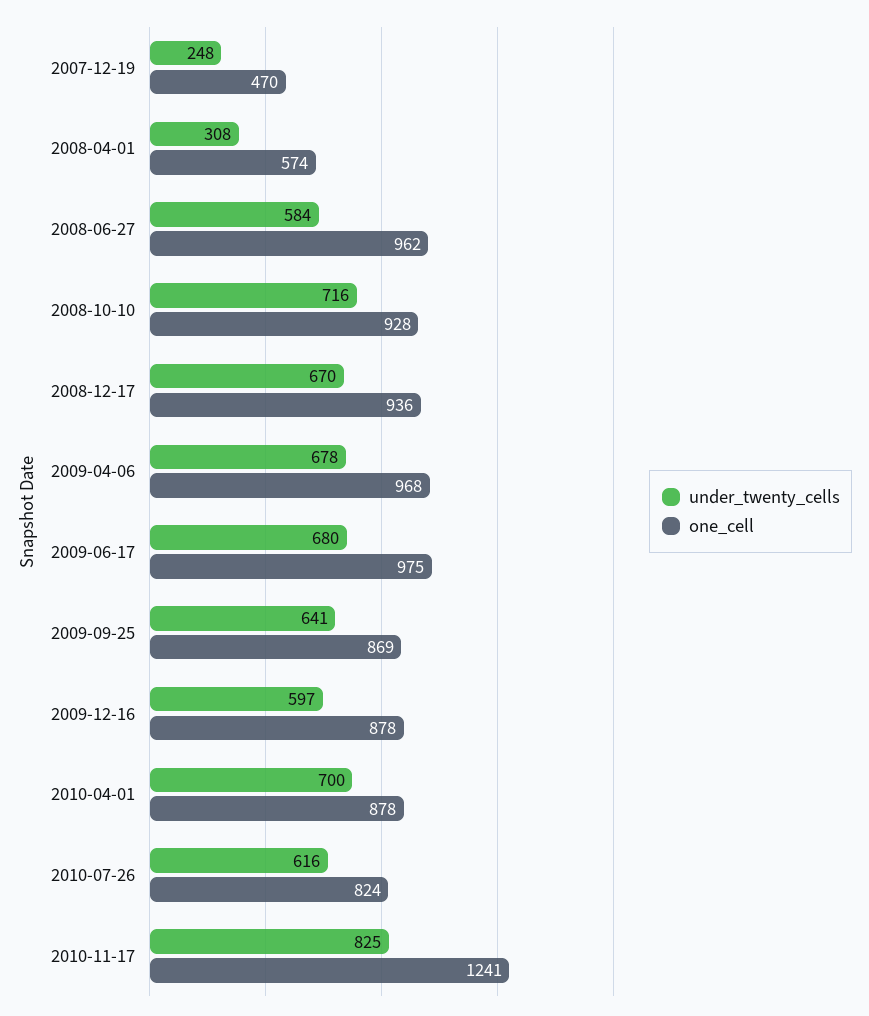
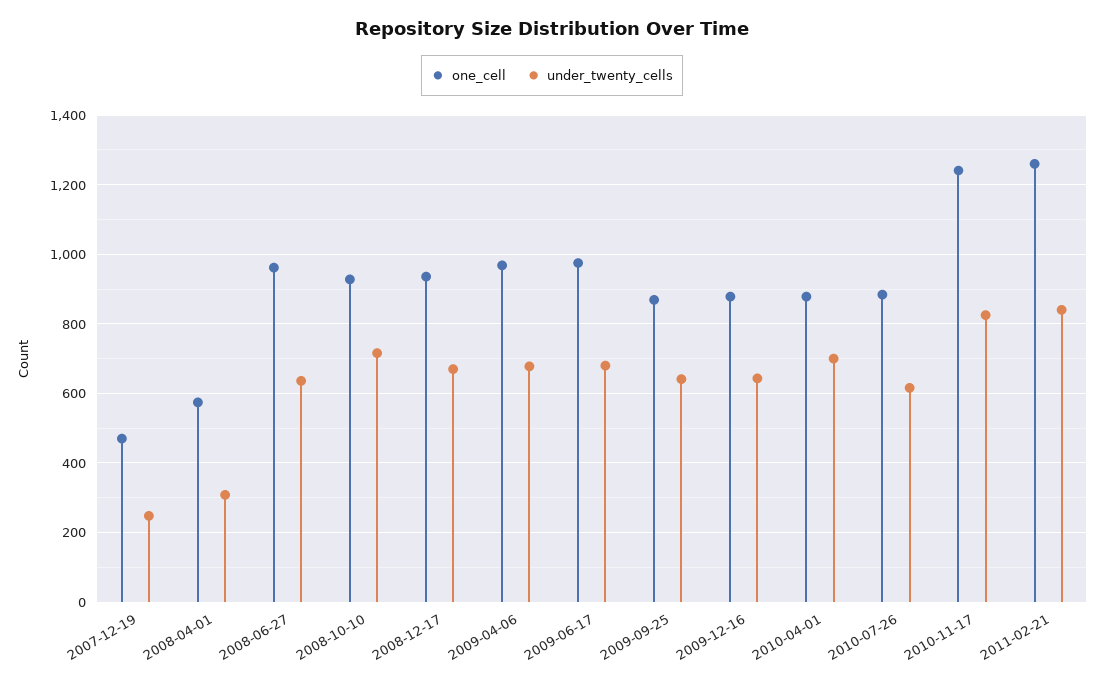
under_twenty_cells, 2008-06-27: 584 -> 640
under_twenty_cells, 2009-12-16: 597 -> 640
one_cell, 2010-07-26: 824 -> 880
one_cell, 2011-02-21: none -> 1260
under_twenty_cells, 2011-02-21: none -> 840

